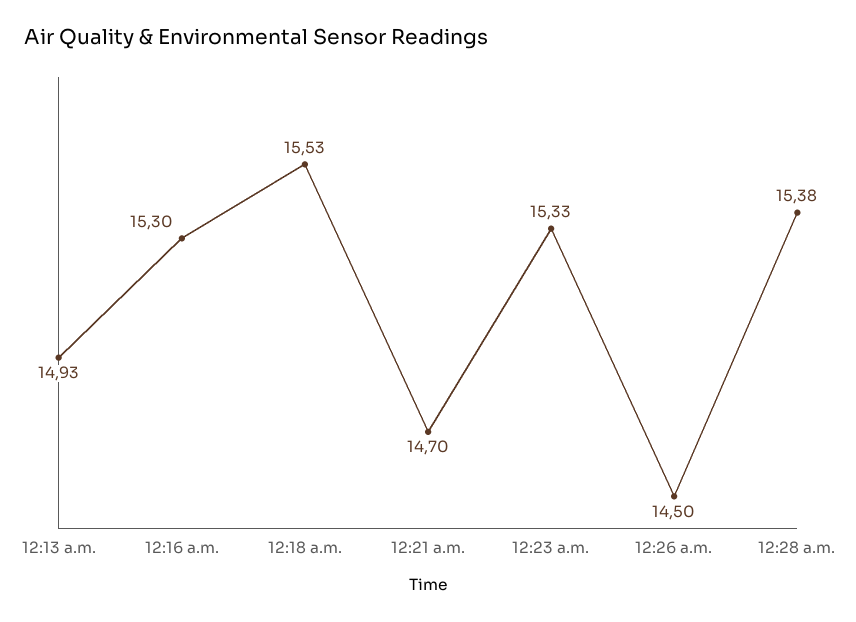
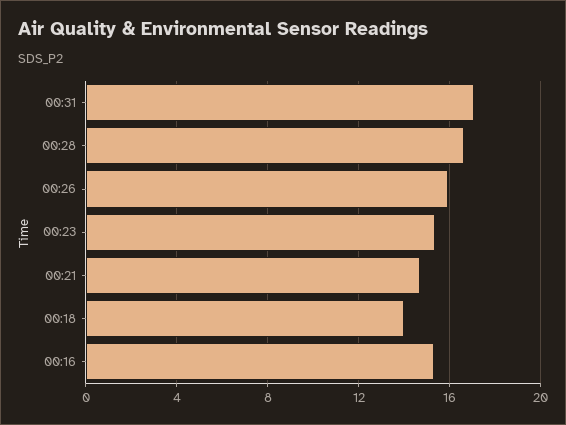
12:13 a.m.: 14.93 -> none
12:18 a.m.: 15.53 -> 14
12:26 a.m.: 14.5 -> 16
12:28 a.m.: 15.38 -> 16.5
00:31: none -> 17

